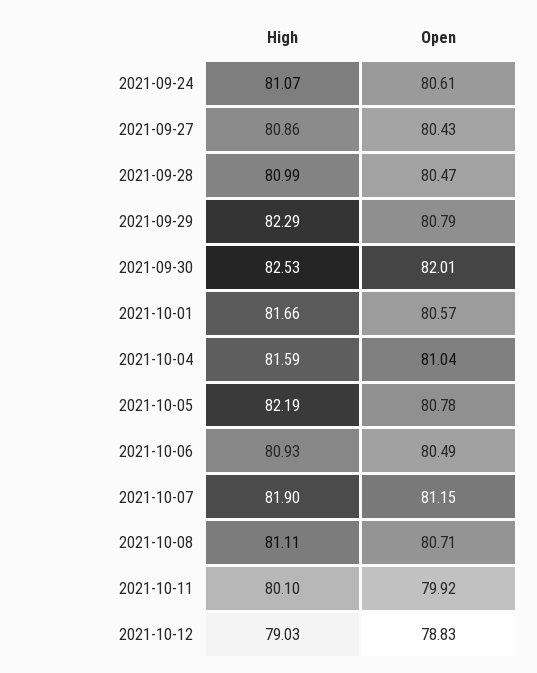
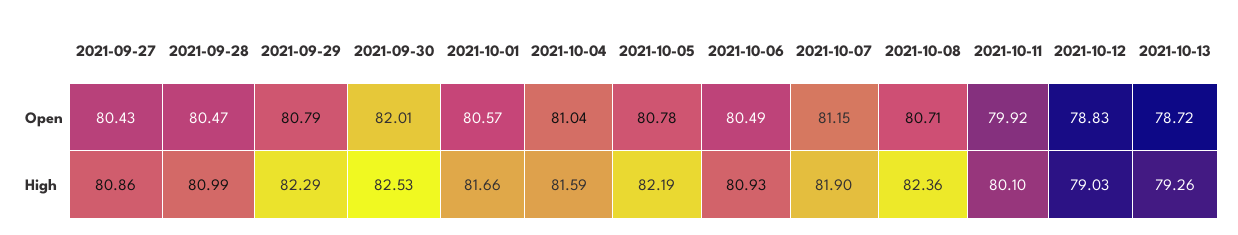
High, 2021-09-24: 81.07 -> none
Open, 2021-09-24: 80.61 -> none
High, 2021-10-08: 81.11 -> 82.36
Open, 2021-10-13: none -> 78.72
High, 2021-10-13: none -> 79.26

